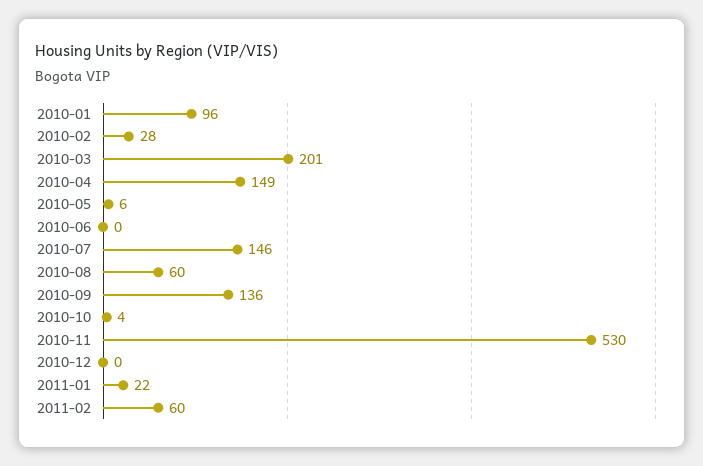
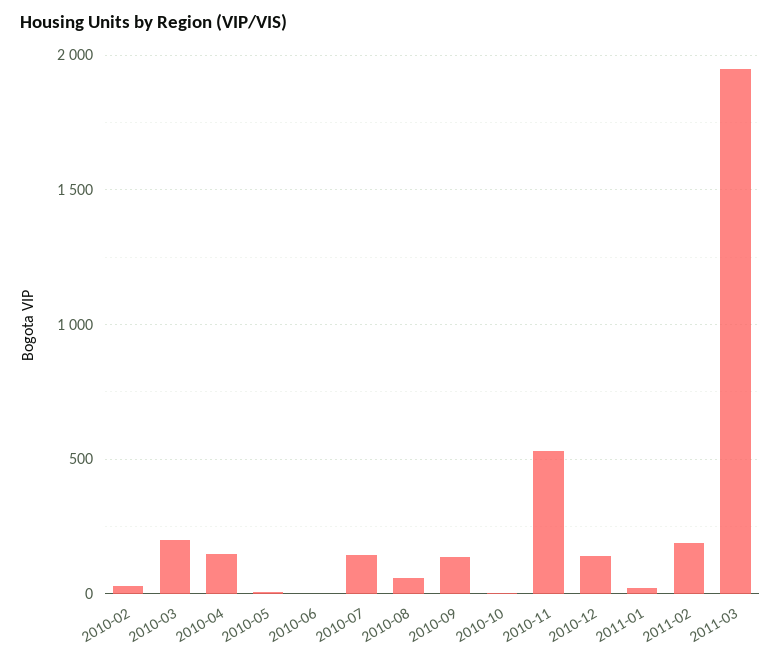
2010-01: 96 -> none
2010-12: 0 -> 150
2011-02: 60 -> 200
2011-03: none -> 1950

